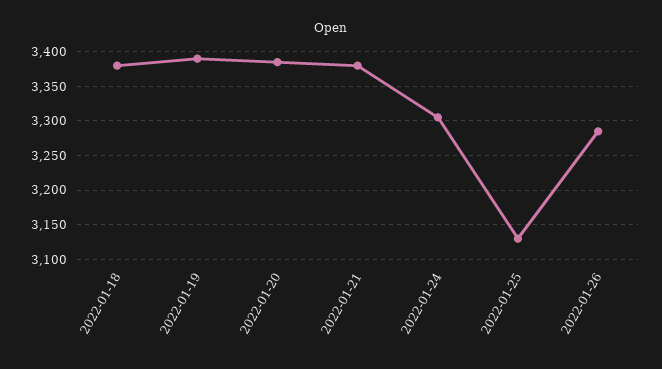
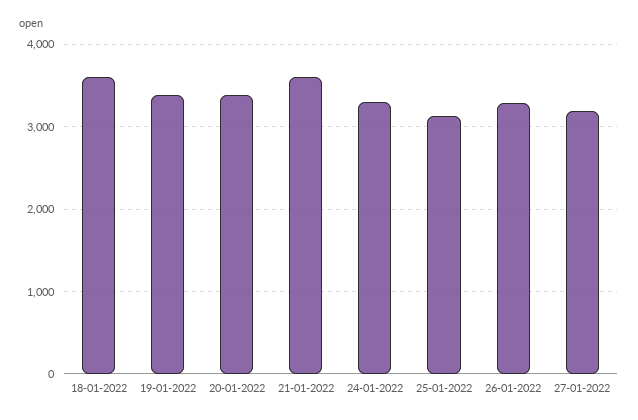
2022-01-18: 3380 -> 3600
2022-01-21: 3380 -> 3600
27-01-2022: none -> 3200

